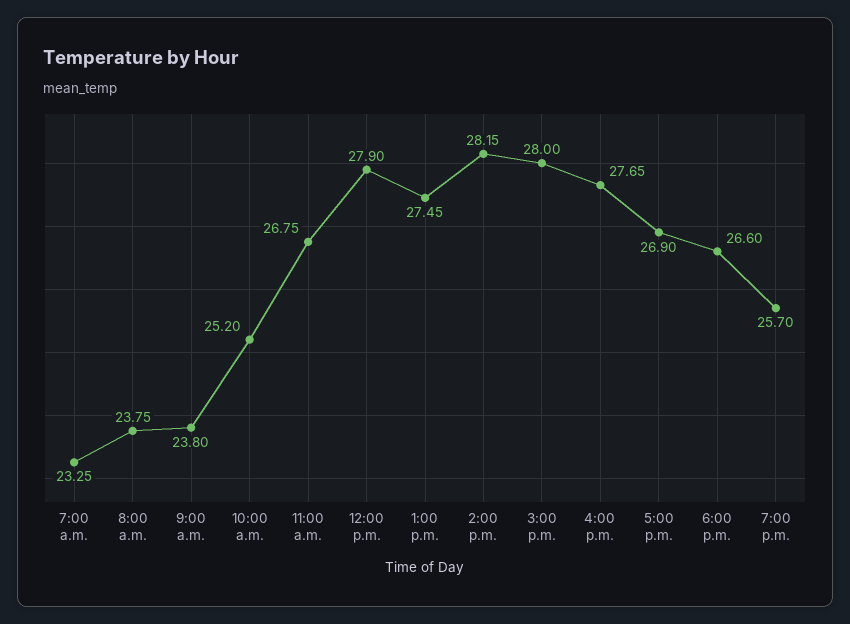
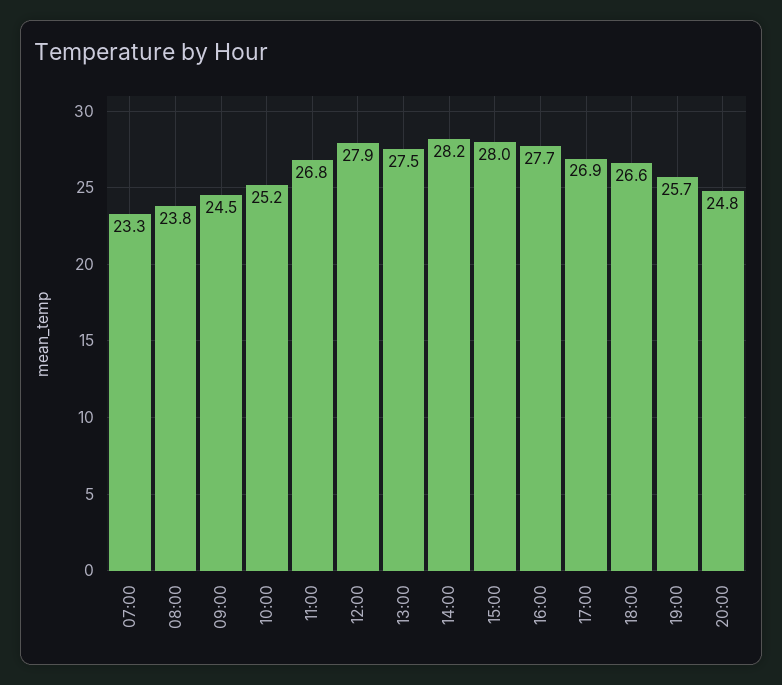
9:00 a.m.: 23.8 -> 24.5
20:00: none -> 24.8

